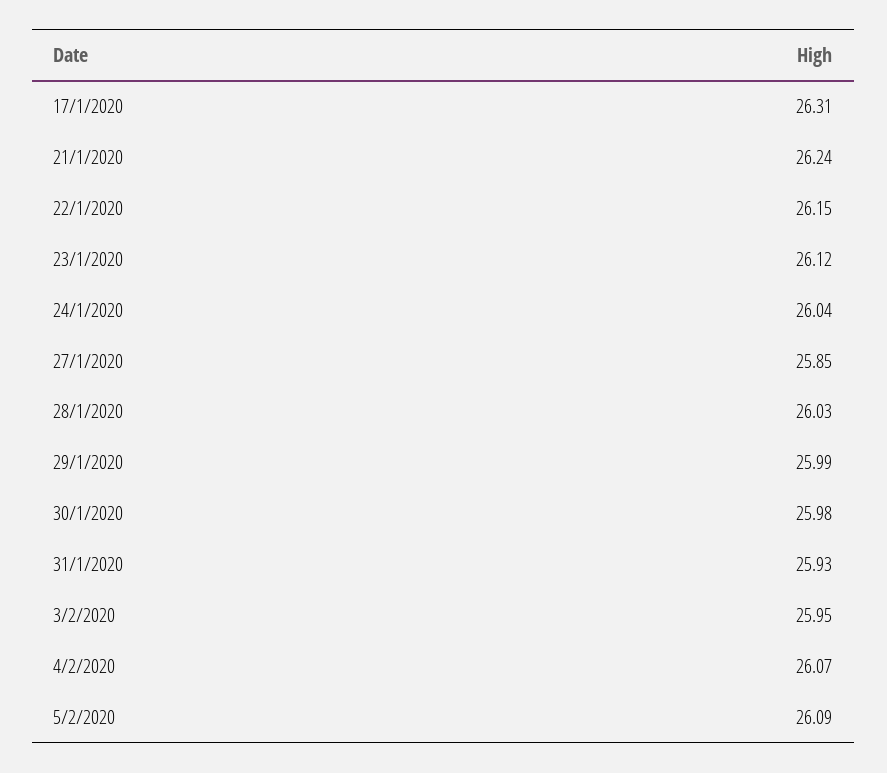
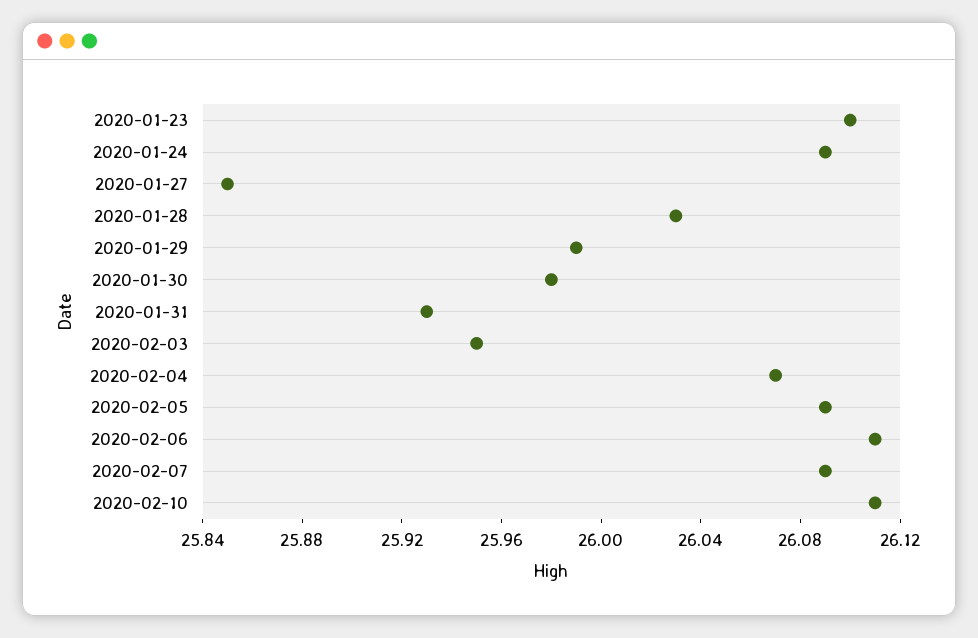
17/1/2020: 26.31 -> none
21/1/2020: 26.24 -> none
22/1/2020: 26.15 -> none
23/1/2020: 26.12 -> 26.1
24/1/2020: 26.04 -> 26.09
2020-02-06: none -> 26.11
2020-02-07: none -> 26.09
2020-02-10: none -> 26.11

